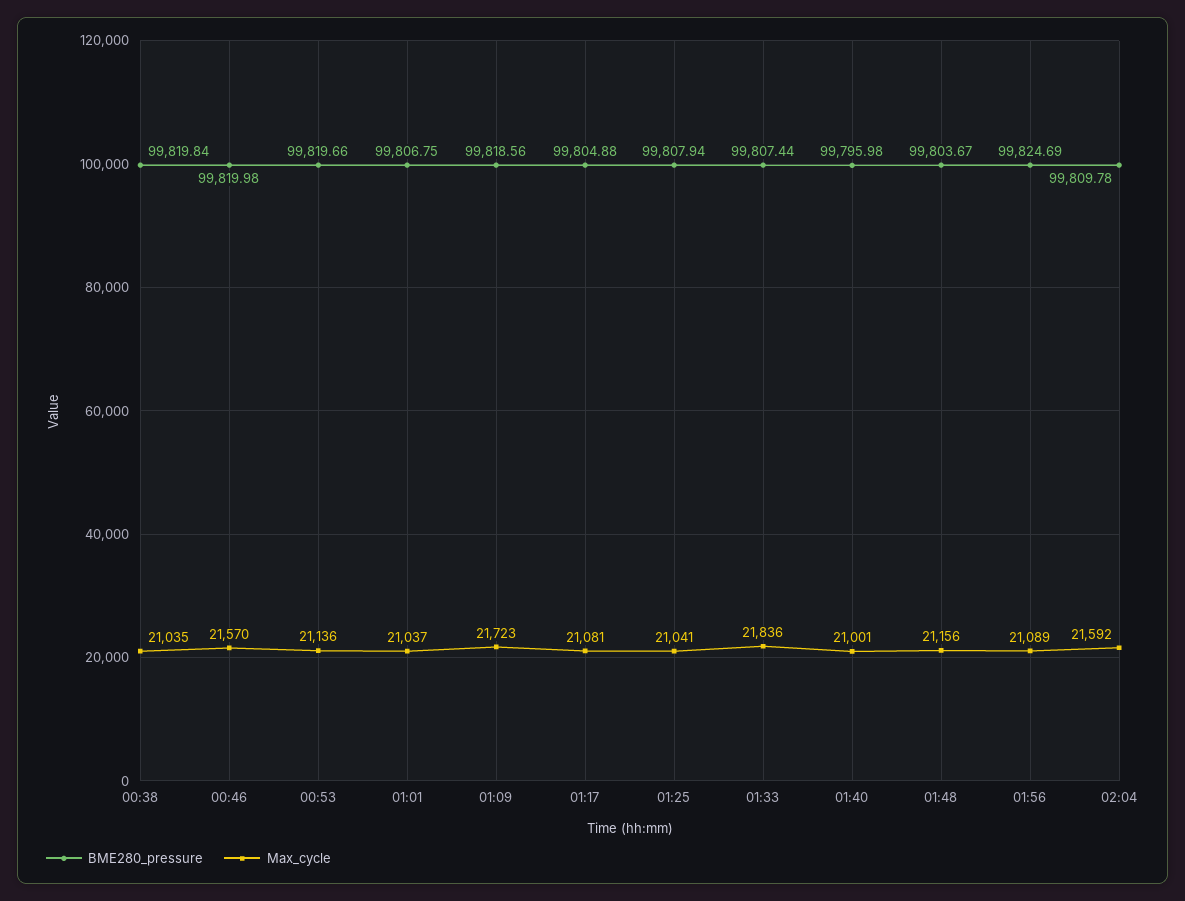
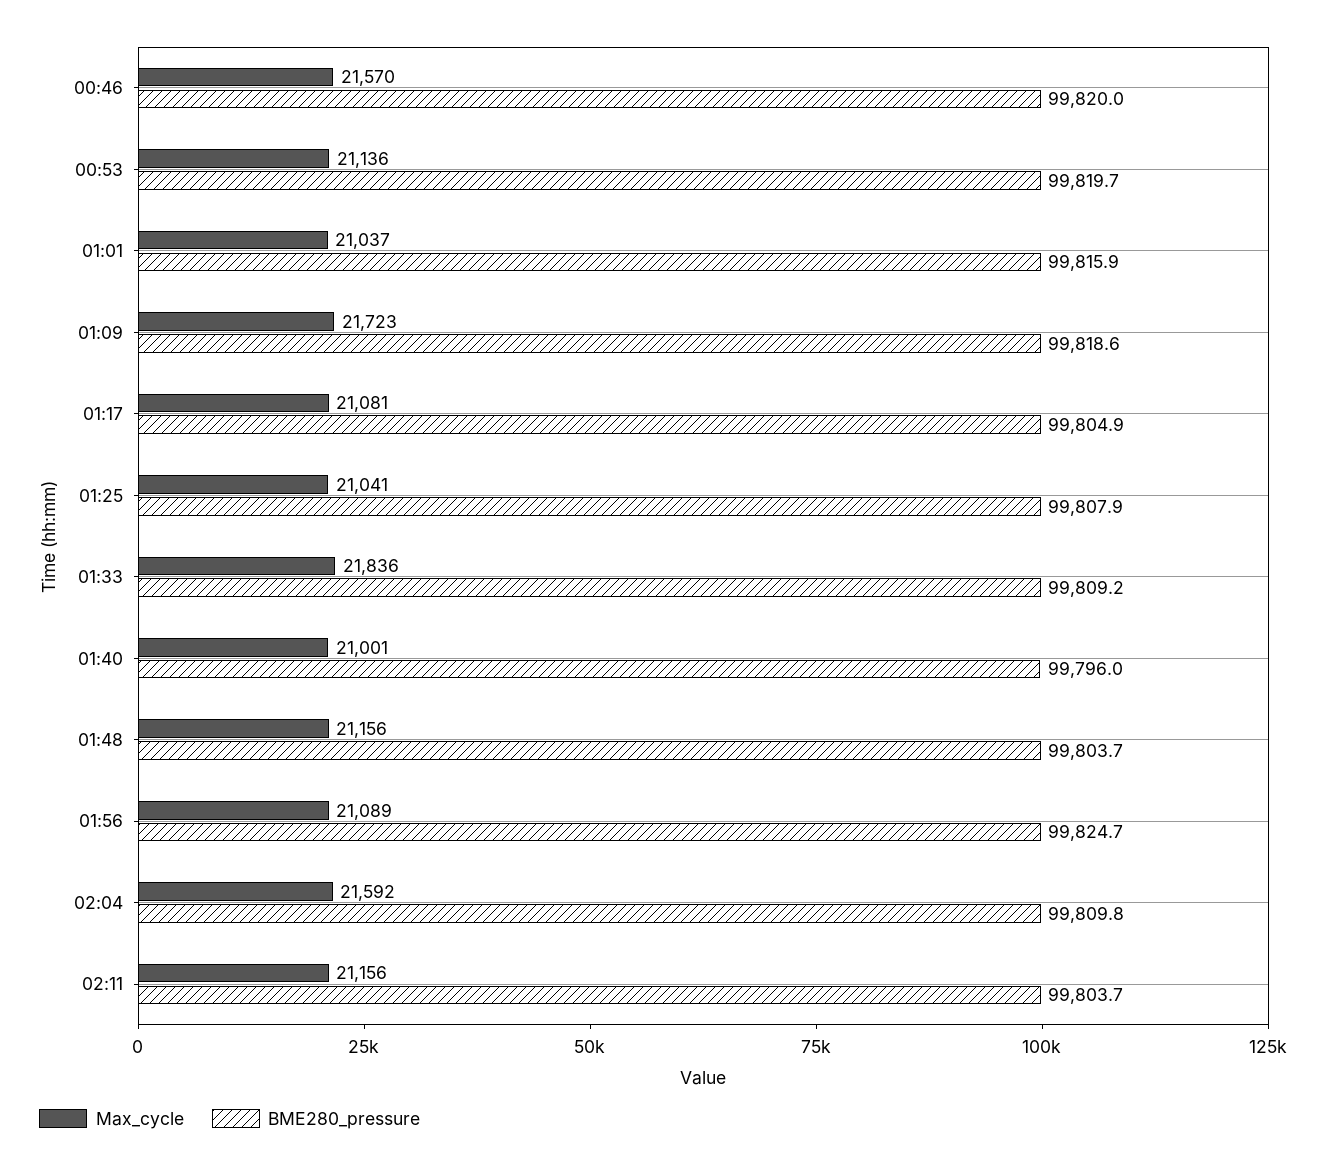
BME280_pressure, 00:38: 99819.84 -> none
Max_cycle, 00:38: 21035 -> none
BME280_pressure, 01:01: 99806.75 -> 99815.9
BME280_pressure, 01:33: 99807.44 -> 99809.2
Max_cycle, 02:11: none -> 21156
BME280_pressure, 02:11: none -> 99803.7

